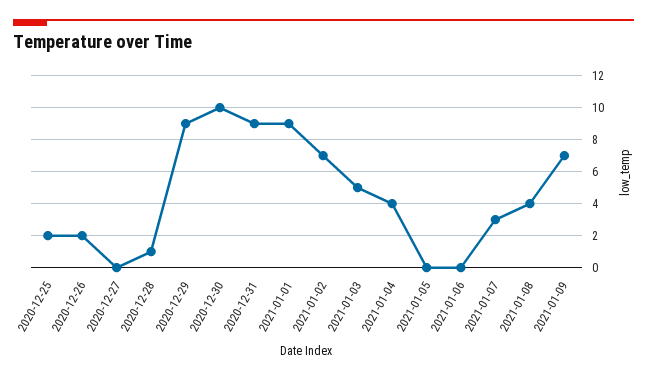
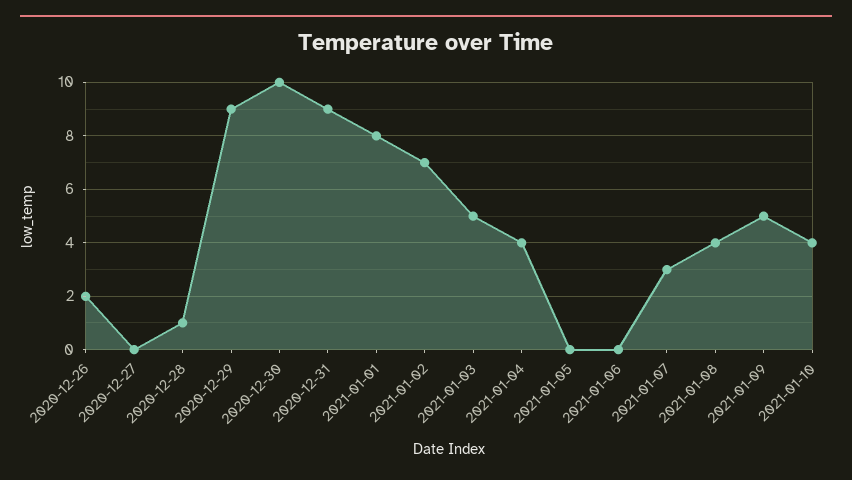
2020-12-25: 2 -> none
2021-01-01: 9 -> 8
2021-01-09: 7 -> 5
2021-01-10: none -> 4

